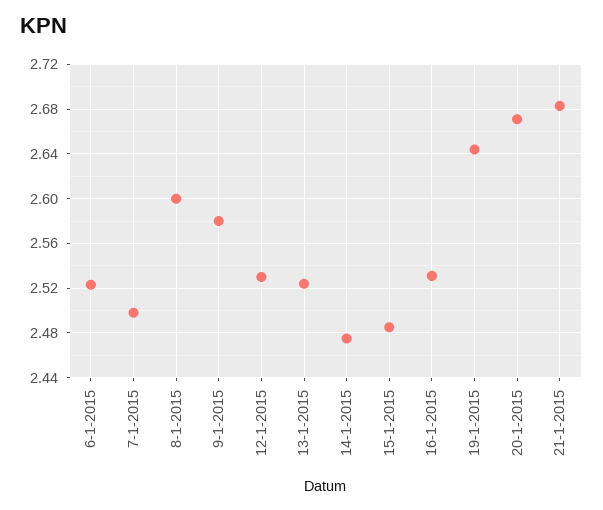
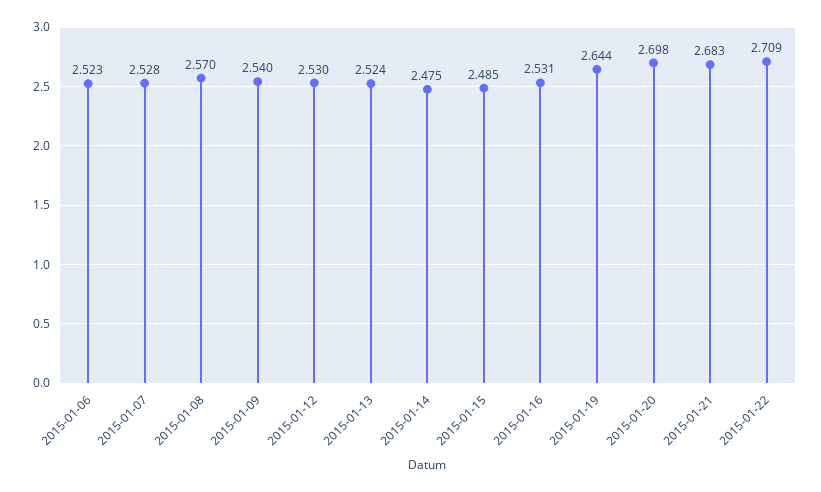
7-1-2015: 2.5 -> 2.528
8-1-2015: 2.6 -> 2.57
9-1-2015: 2.58 -> 2.54
20-1-2015: 2.67 -> 2.698
2015-01-22: none -> 2.709

